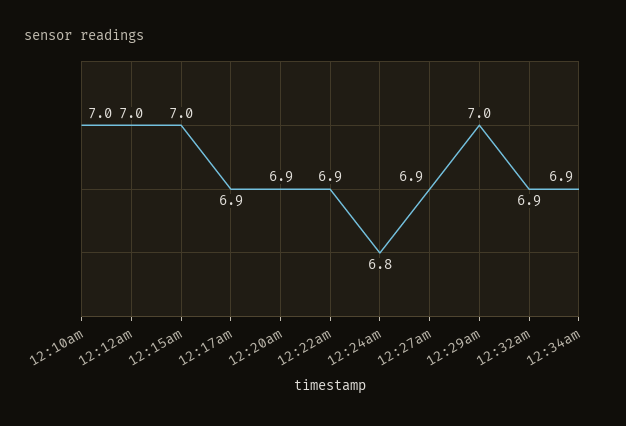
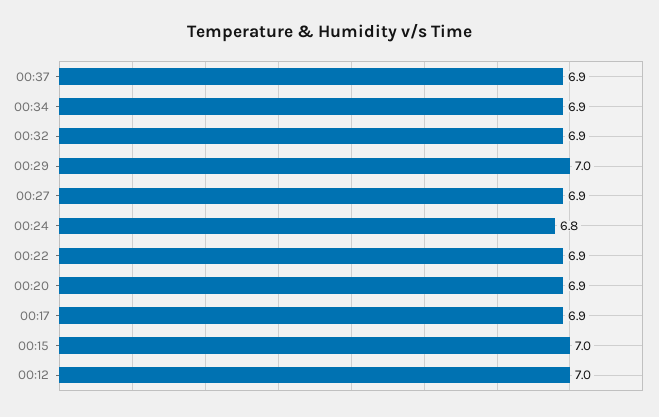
12:10am: 7 -> none
00:37: none -> 6.9

